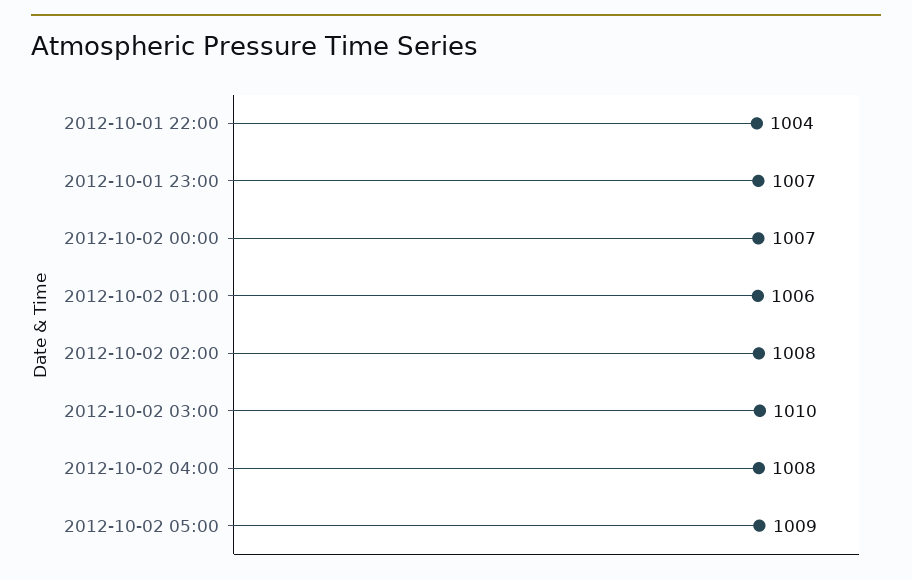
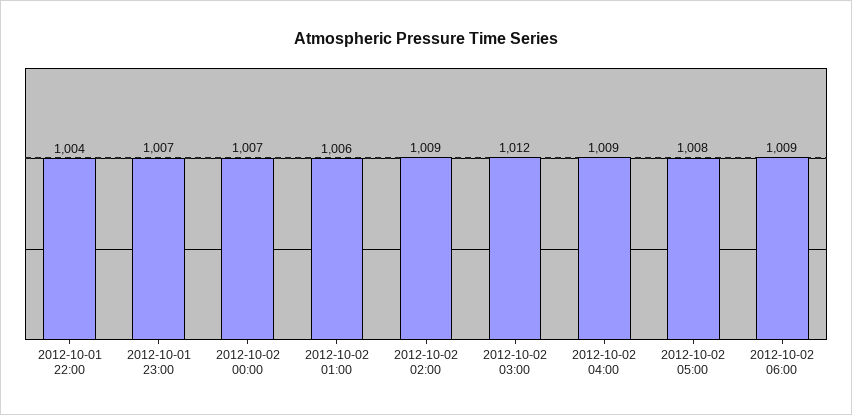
2012-10-02 02:00: 1008 -> 1009
2012-10-02 03:00: 1010 -> 1012
2012-10-02 04:00: 1008 -> 1009
2012-10-02 05:00: 1009 -> 1008
2012-10-02 06:00: none -> 1009

